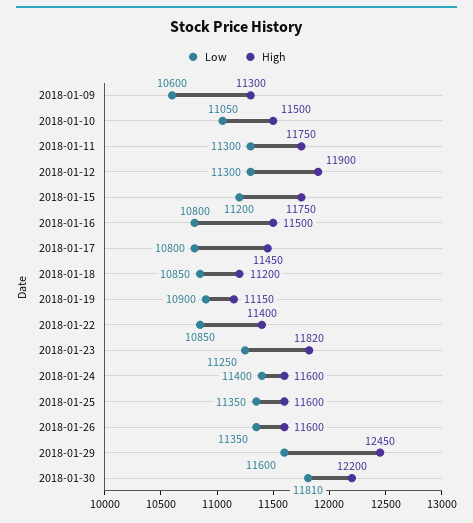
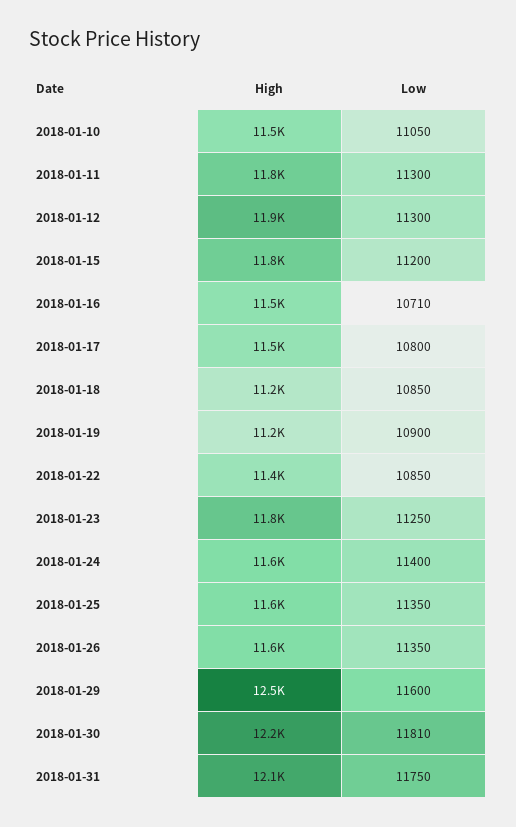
Low, 2018-01-09: 10600 -> none
High, 2018-01-09: 11300 -> none
Low, 2018-01-16: 10800 -> 10710
High, 2018-01-31: none -> 12100
Low, 2018-01-31: none -> 11750

